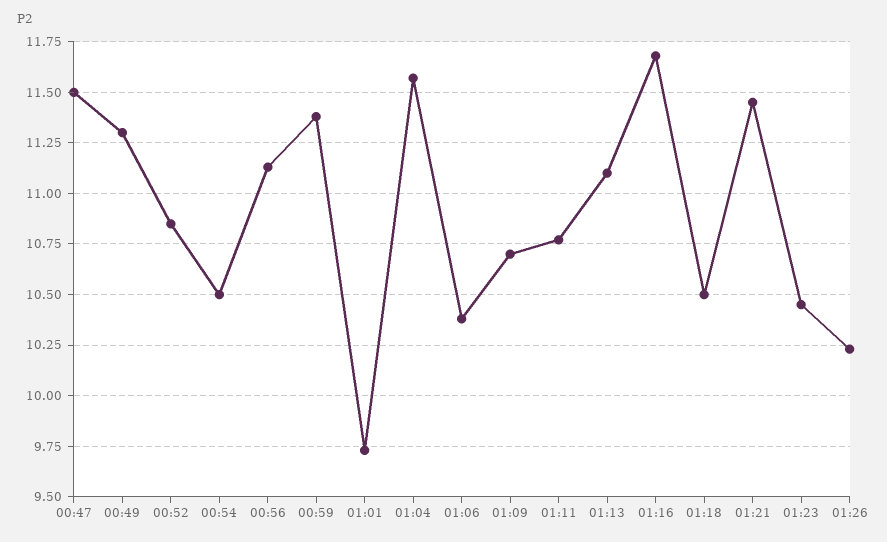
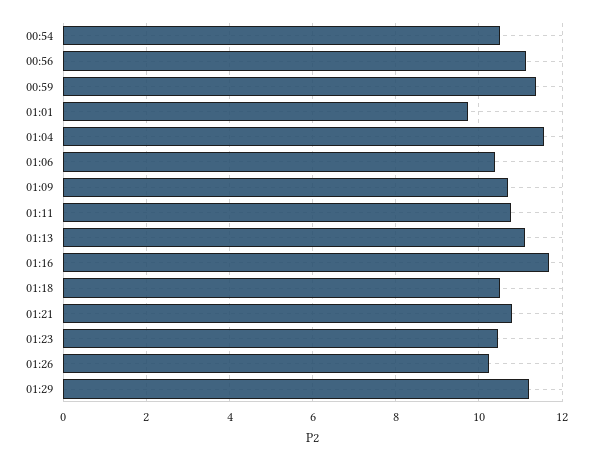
00:47: 11.5 -> none
00:49: 11.3 -> none
00:52: 10.85 -> none
01:21: 11.45 -> 10.8
01:29: none -> 11.2

